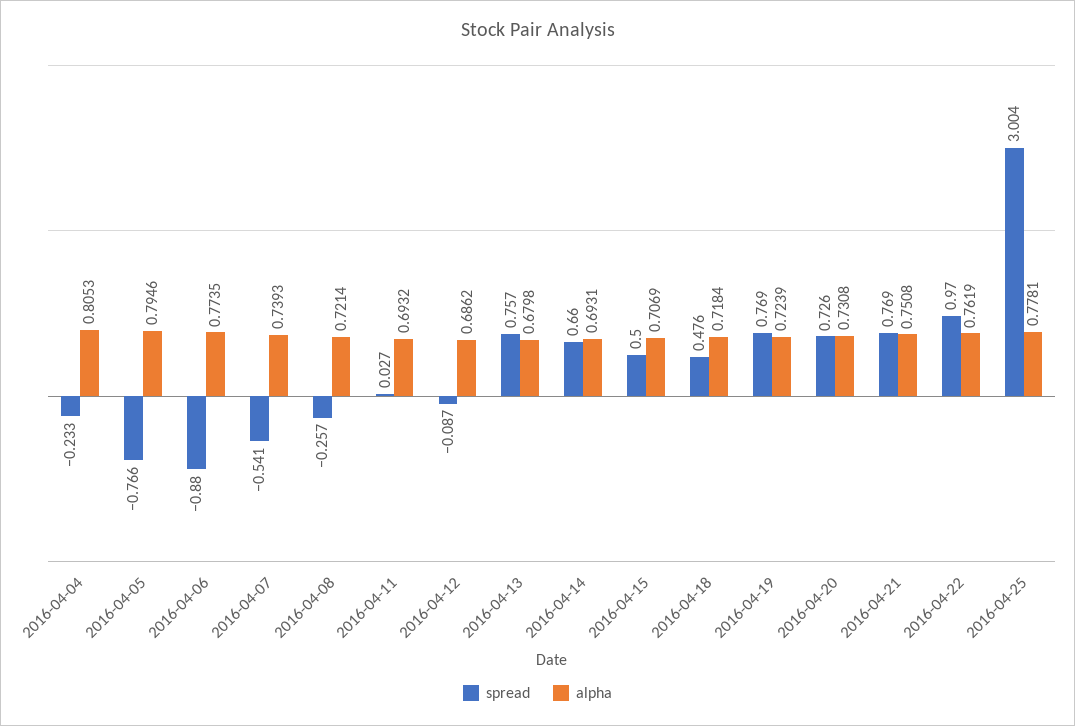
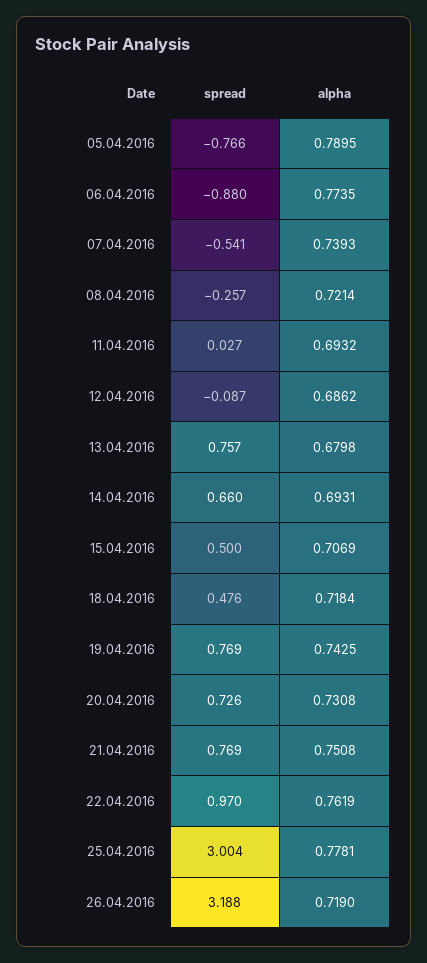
spread, 2016-04-04: -0.233 -> none
alpha, 2016-04-04: 0.8053 -> none
alpha, 2016-04-05: 0.7946 -> 0.7895
alpha, 2016-04-19: 0.7239 -> 0.7425
spread, 26.04.2016: none -> 3.188
alpha, 26.04.2016: none -> 0.719

